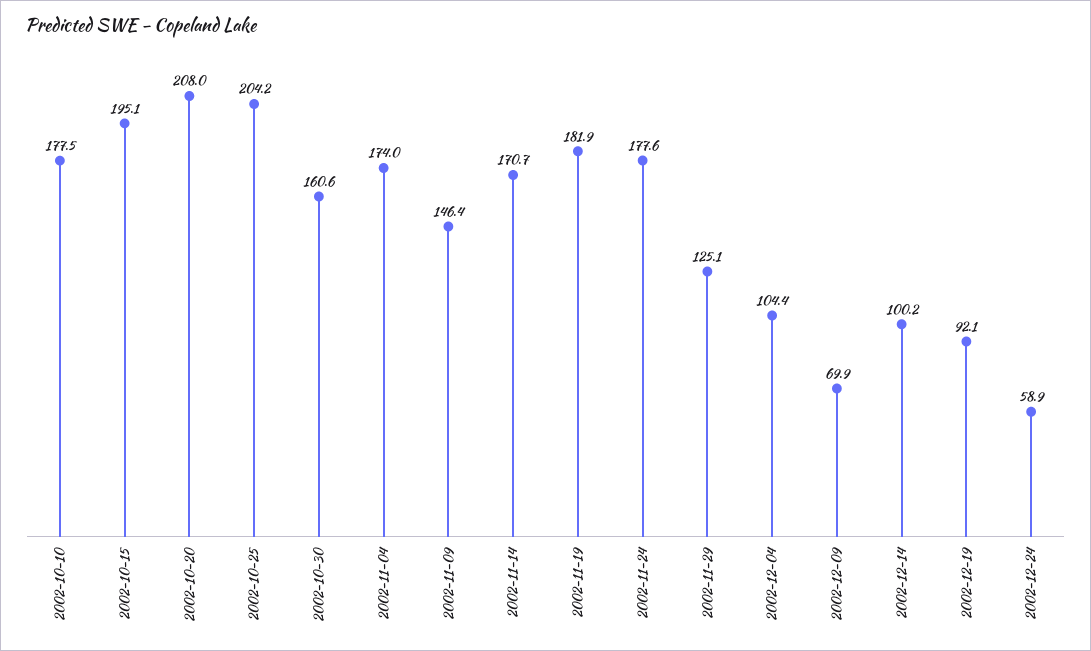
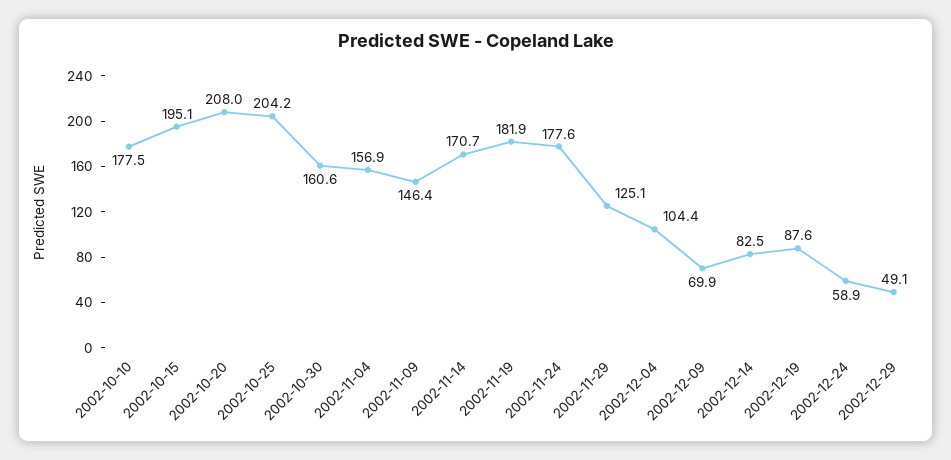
2002-11-04: 174 -> 156.9
2002-12-14: 100.2 -> 82.5
2002-12-19: 92.1 -> 87.6
2002-12-29: none -> 49.1

